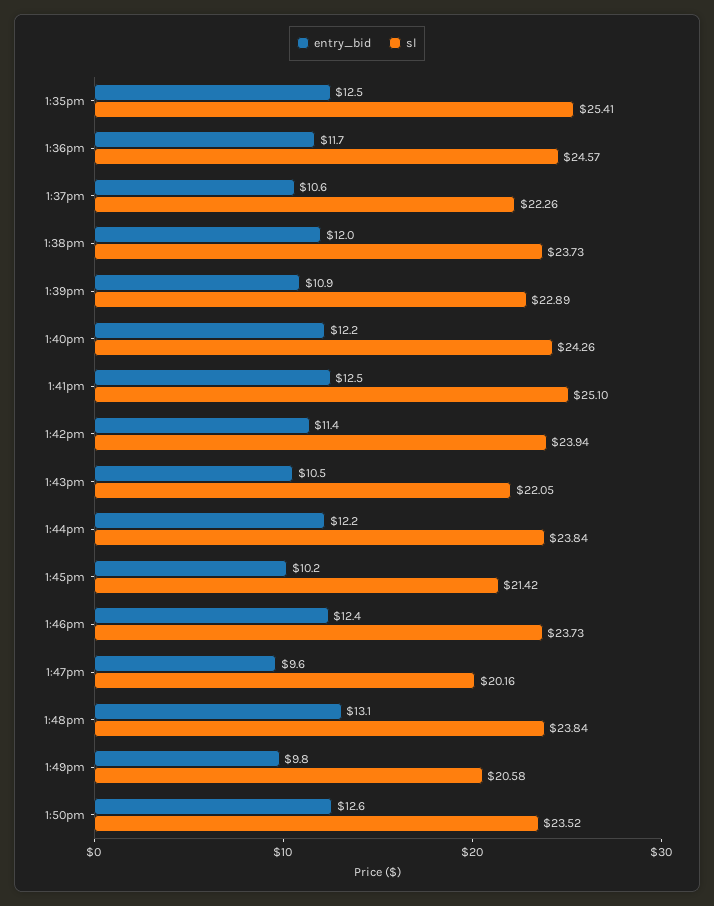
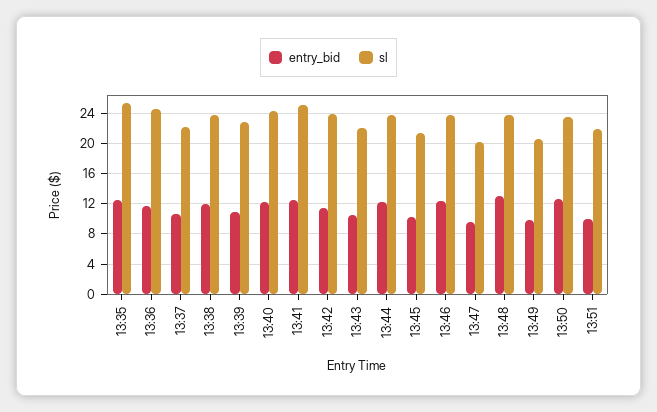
entry_bid, 13:51: none -> 10
sl, 13:51: none -> 22

